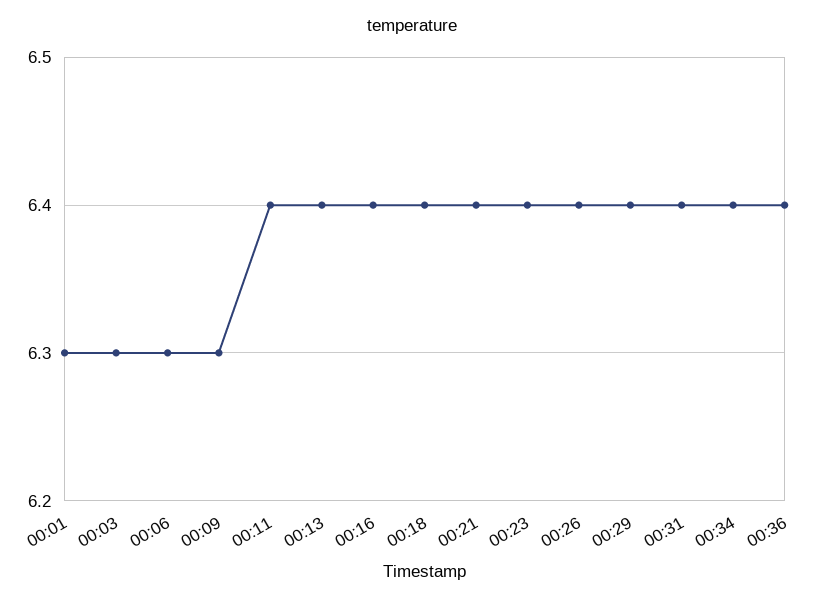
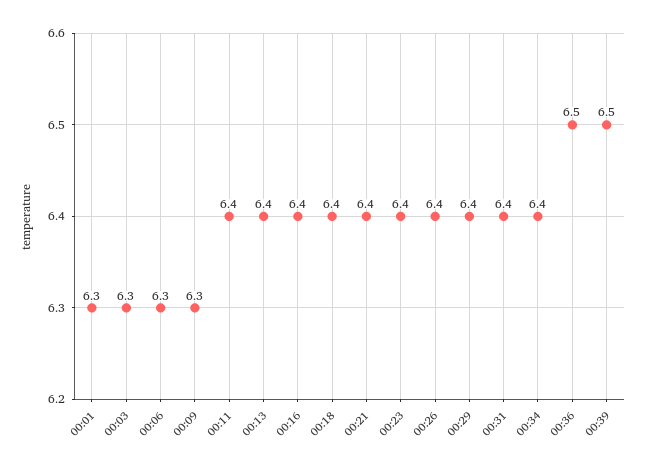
00:36: 6.4 -> 6.5
00:39: none -> 6.5

